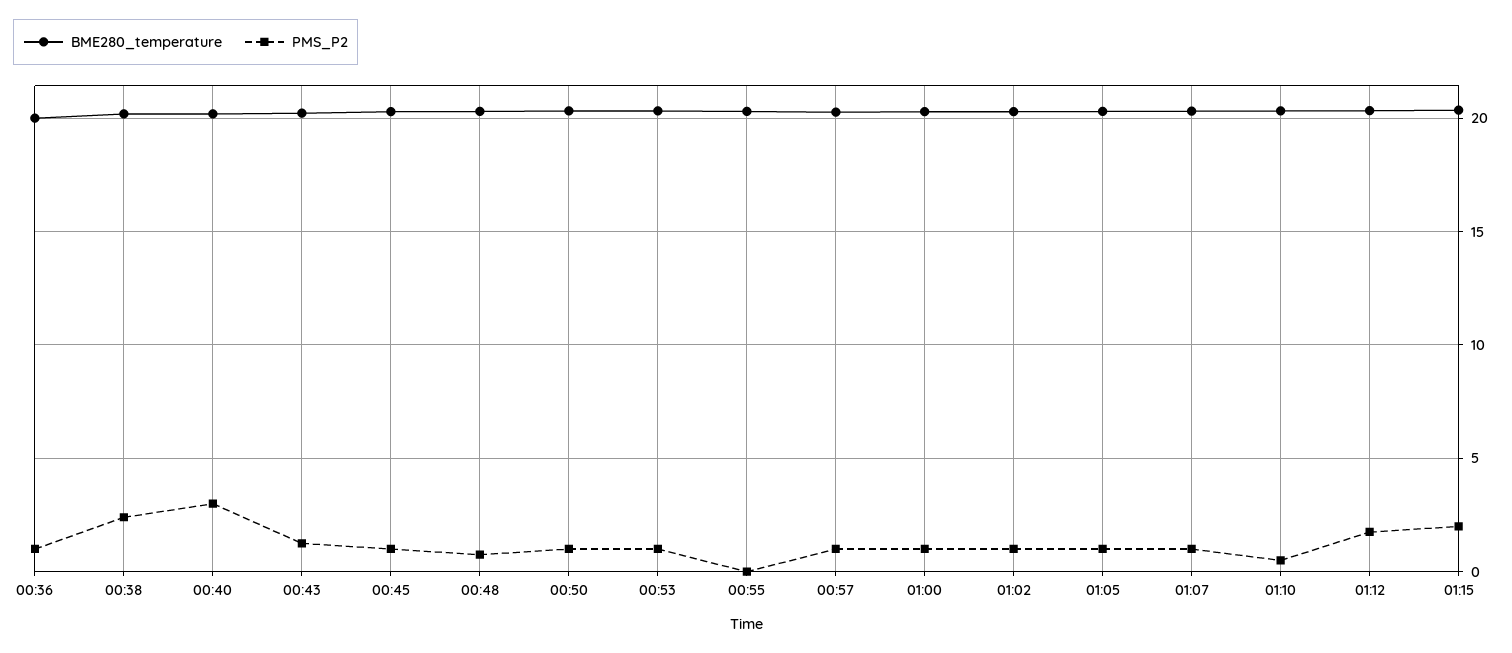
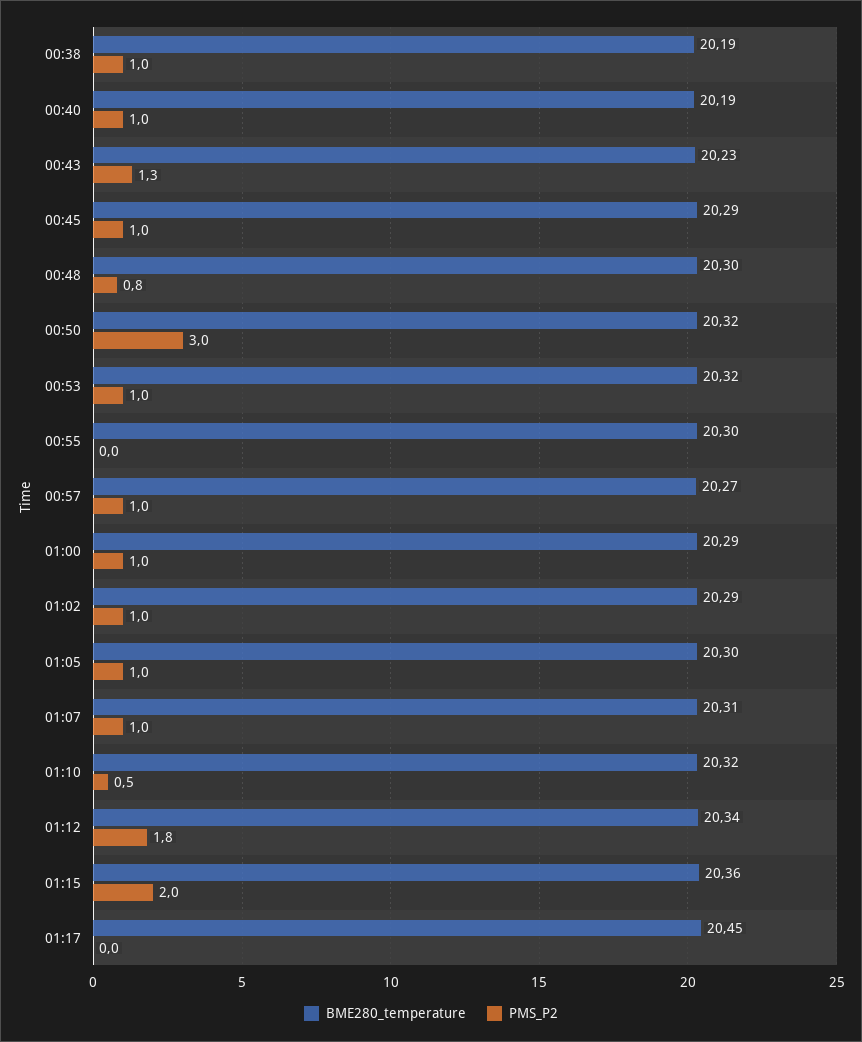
BME280_temperature, 00:36: 20 -> none
PMS_P2, 00:36: 1 -> none
PMS_P2, 00:38: 2.5 -> 1
PMS_P2, 00:40: 3 -> 1
PMS_P2, 00:50: 1 -> 3
BME280_temperature, 01:17: none -> 20.45
PMS_P2, 01:17: none -> 0

